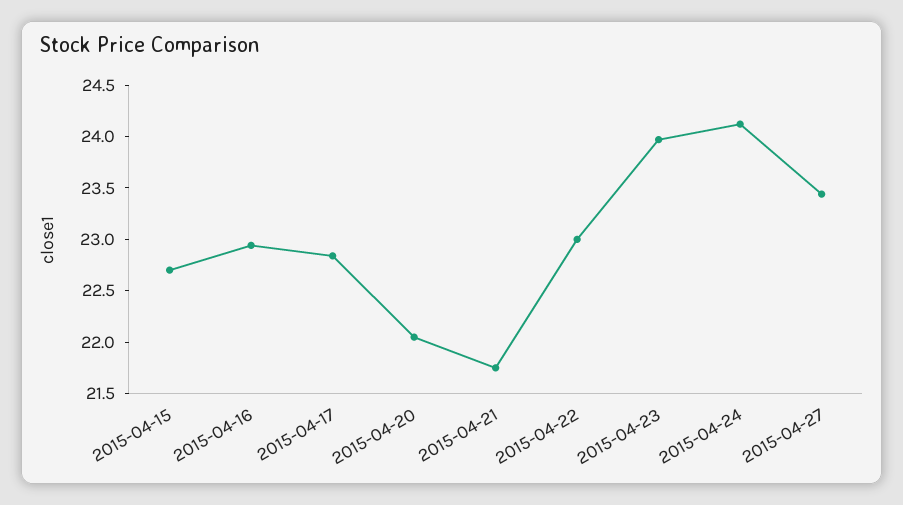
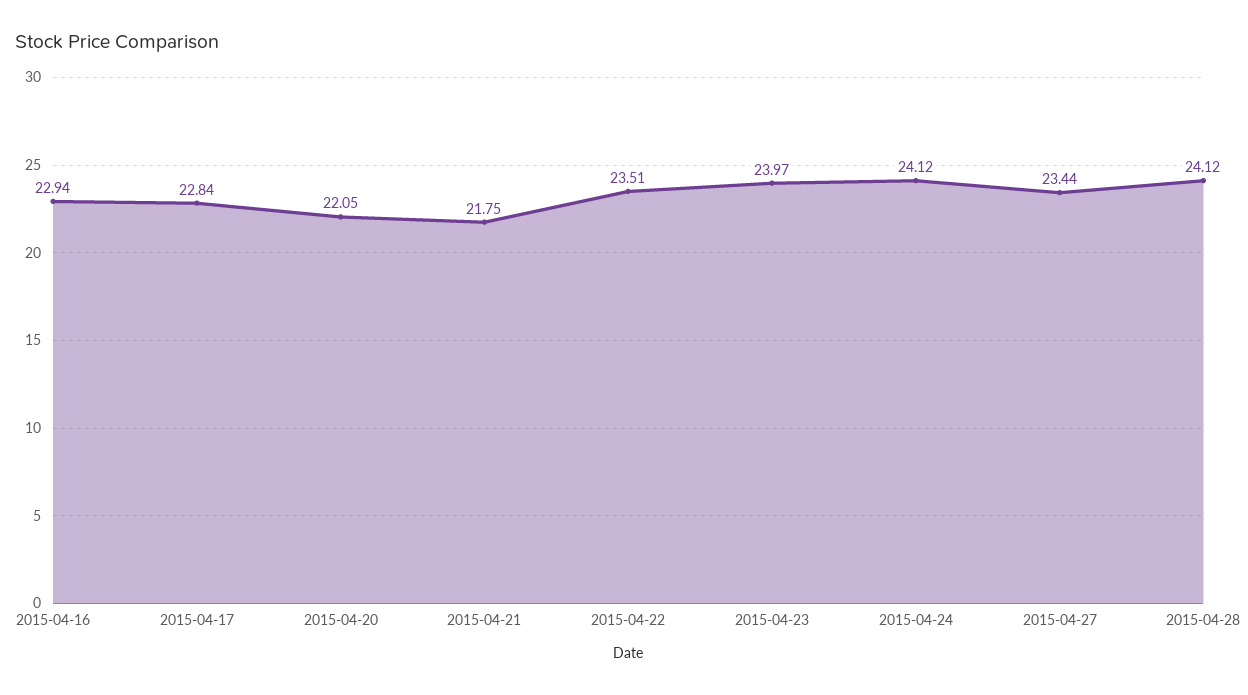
2015-04-15: 22.7 -> none
2015-04-22: 23 -> 23.51
2015-04-28: none -> 24.12

